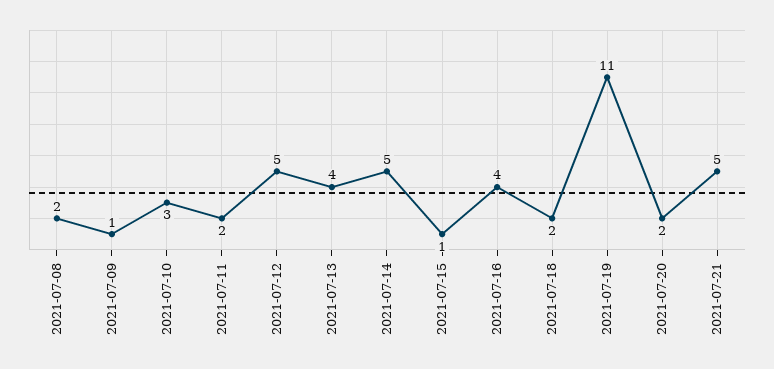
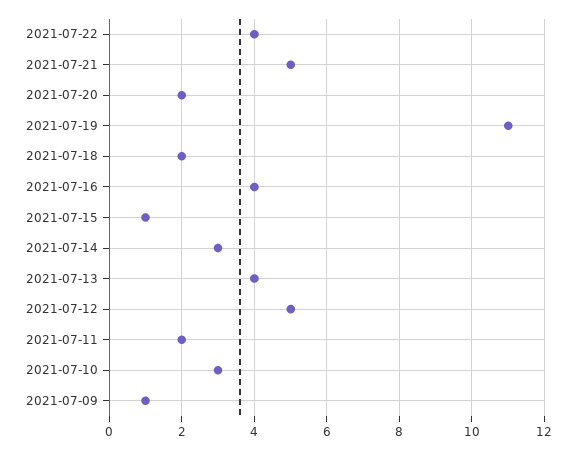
2021-07-08: 2 -> none
2021-07-14: 5 -> 3
2021-07-22: none -> 4

